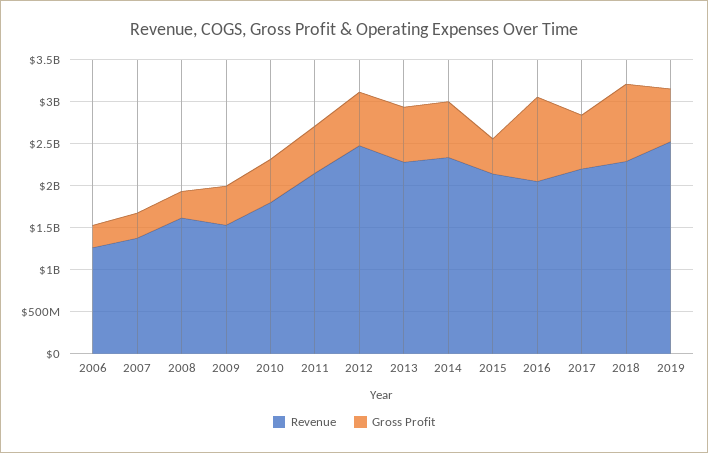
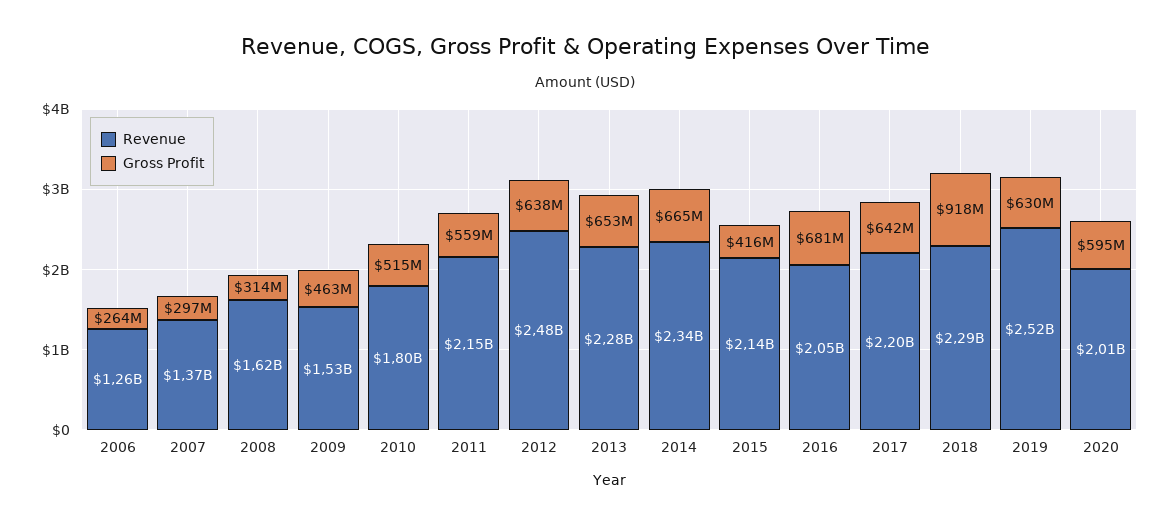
Gross Profit, 2016: 1000000000 -> 681000000
Revenue, 2020: none -> 2010000000
Gross Profit, 2020: none -> 595000000

